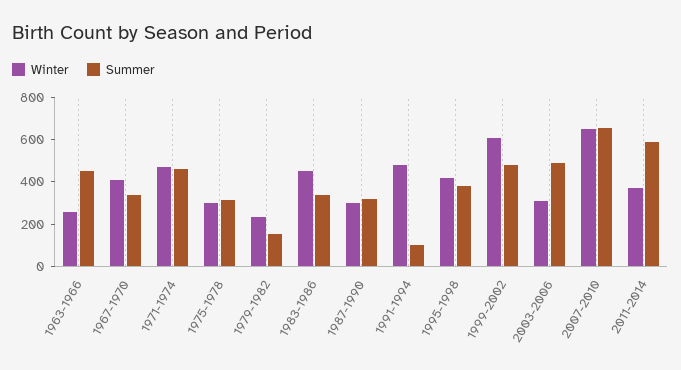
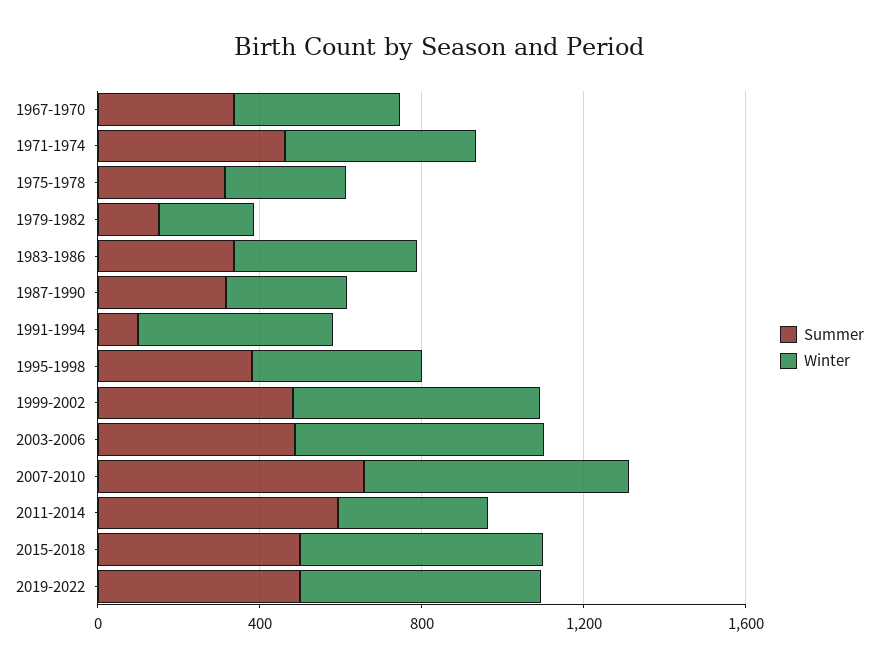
Winter, 1963-1966: 250 -> none
Summer, 1963-1966: 450 -> none
Winter, 2003-2006: 300 -> 600
Summer, 2015-2018: none -> 500
Winter, 2015-2018: none -> 600
Summer, 2019-2022: none -> 500
Winter, 2019-2022: none -> 600

